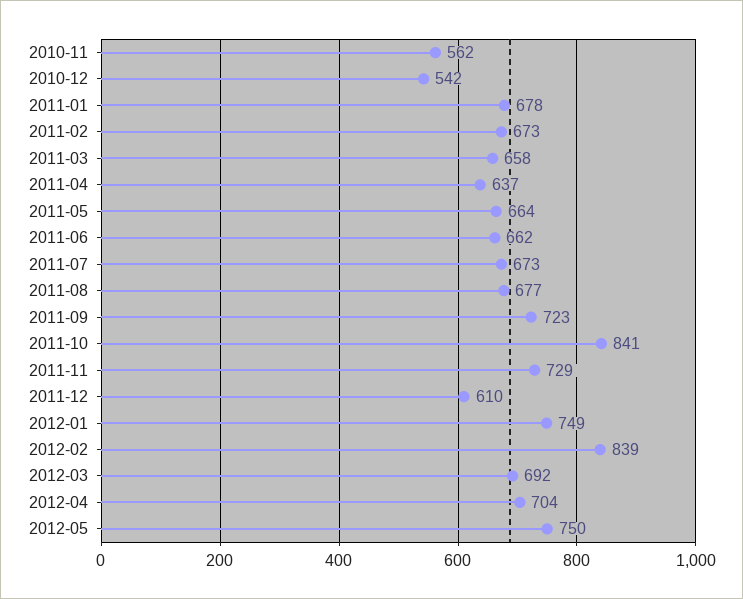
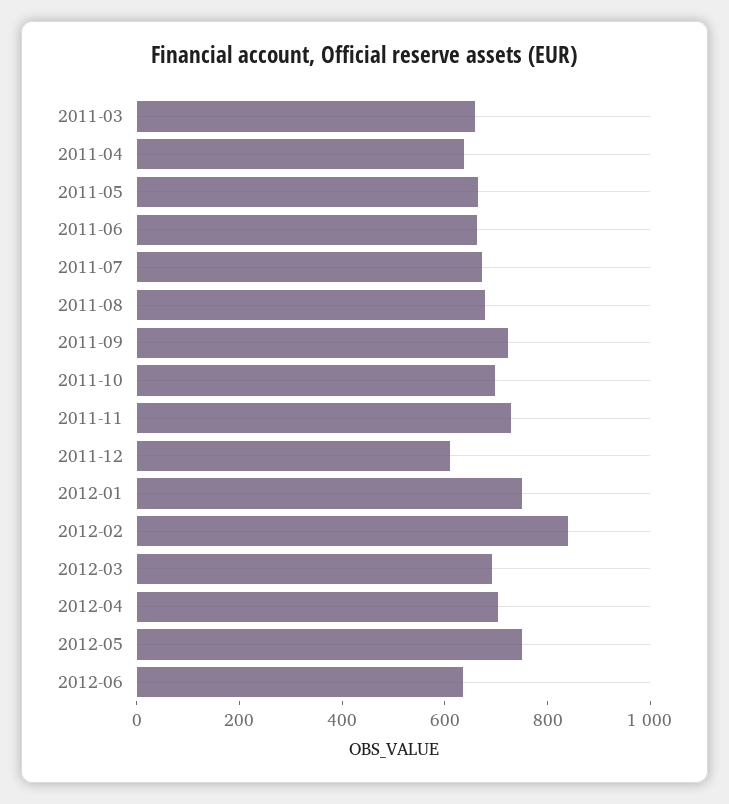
2010-11: 562 -> none
2010-12: 542 -> none
2011-01: 678 -> none
2011-02: 673 -> none
2011-10: 841 -> 700
2012-06: none -> 650

